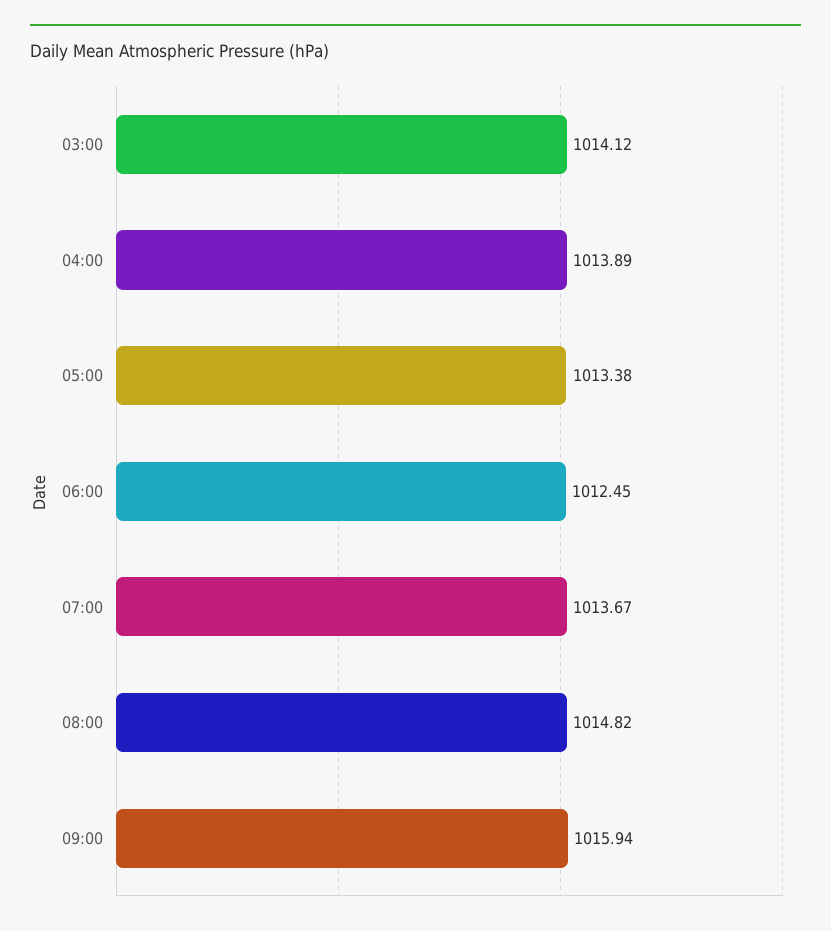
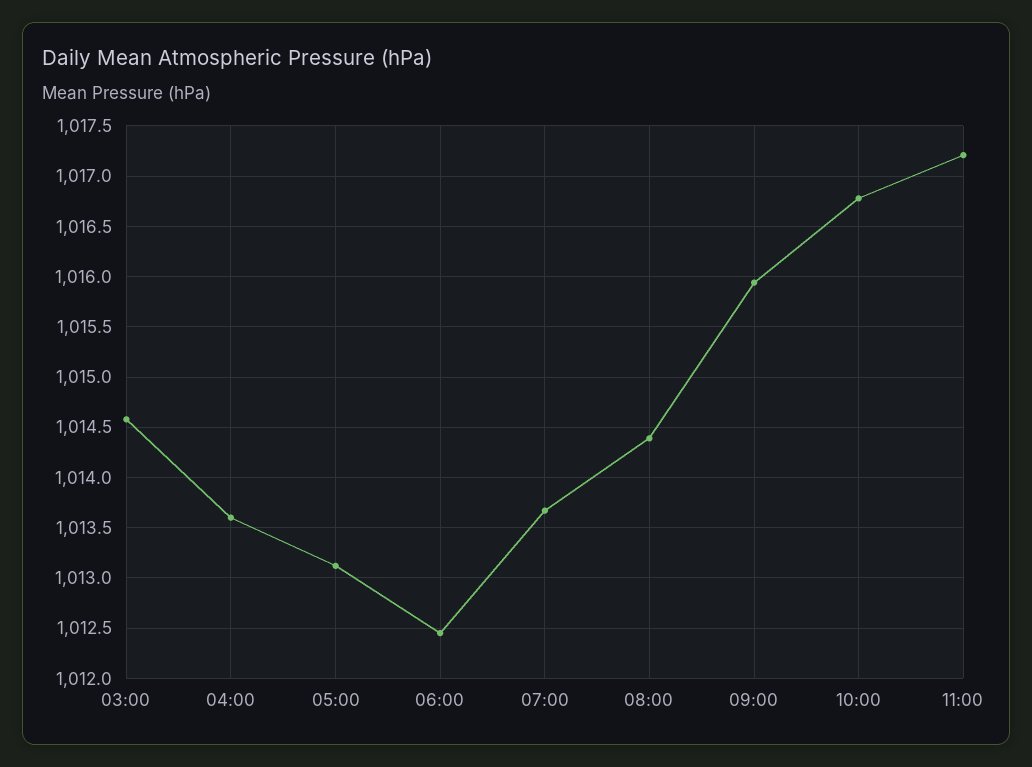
03:00: 1014.12 -> 1014.6
04:00: 1013.89 -> 1013.6
05:00: 1013.38 -> 1013.1
08:00: 1014.82 -> 1014.4
10:00: none -> 1016.8
11:00: none -> 1017.2

